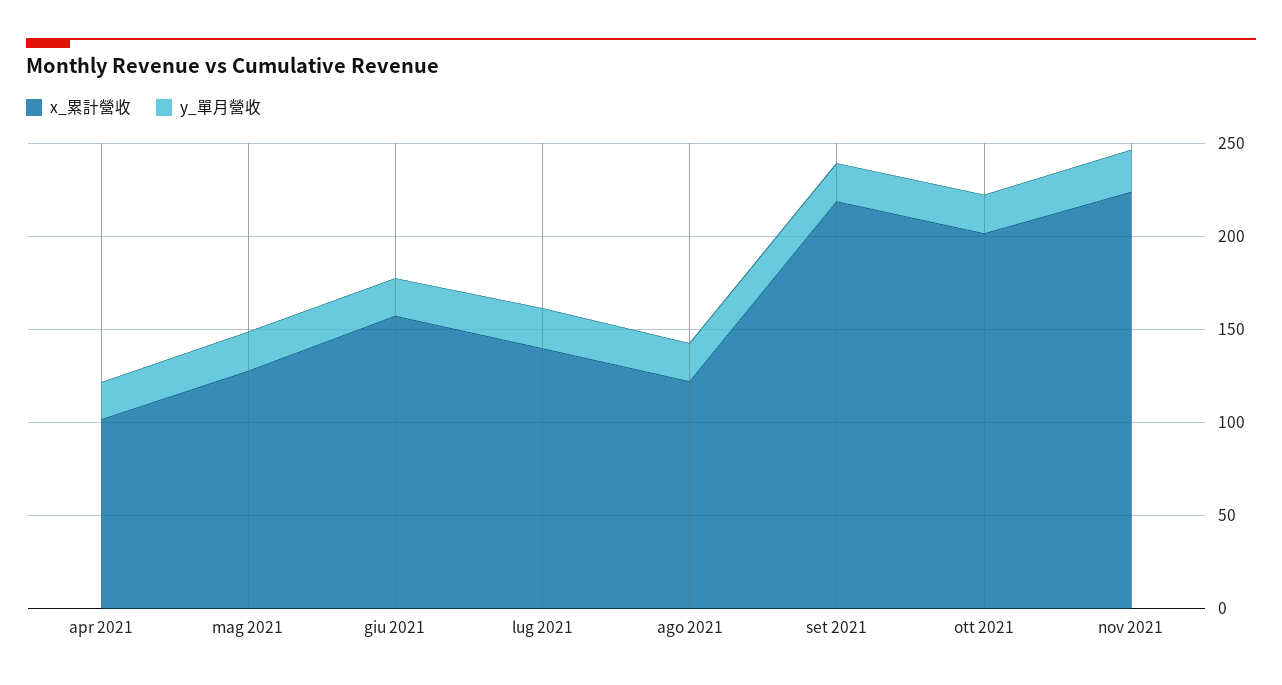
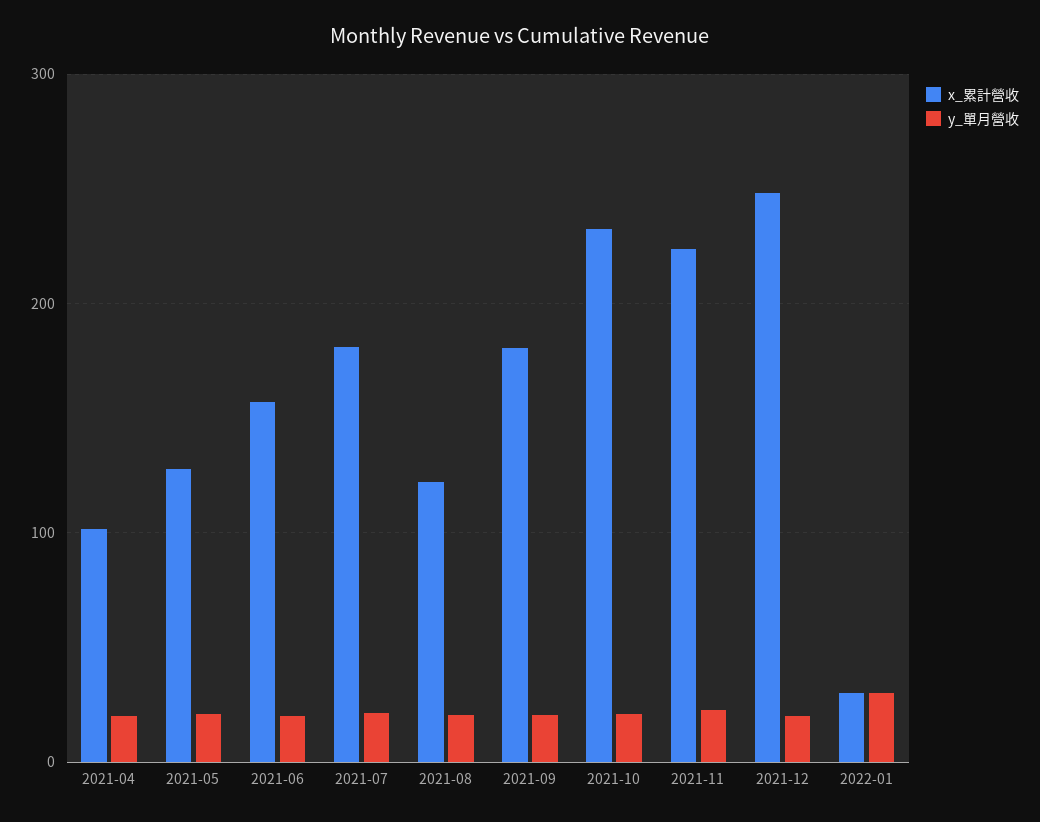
x_累計營收, lug 2021: 140 -> 180
x_累計營收, set 2021: 220 -> 180
x_累計營收, ott 2021: 200 -> 230
x_累計營收, 2021-12: none -> 250
y_單月營收, 2021-12: none -> 20
x_累計營收, 2022-01: none -> 30
y_單月營收, 2022-01: none -> 30

